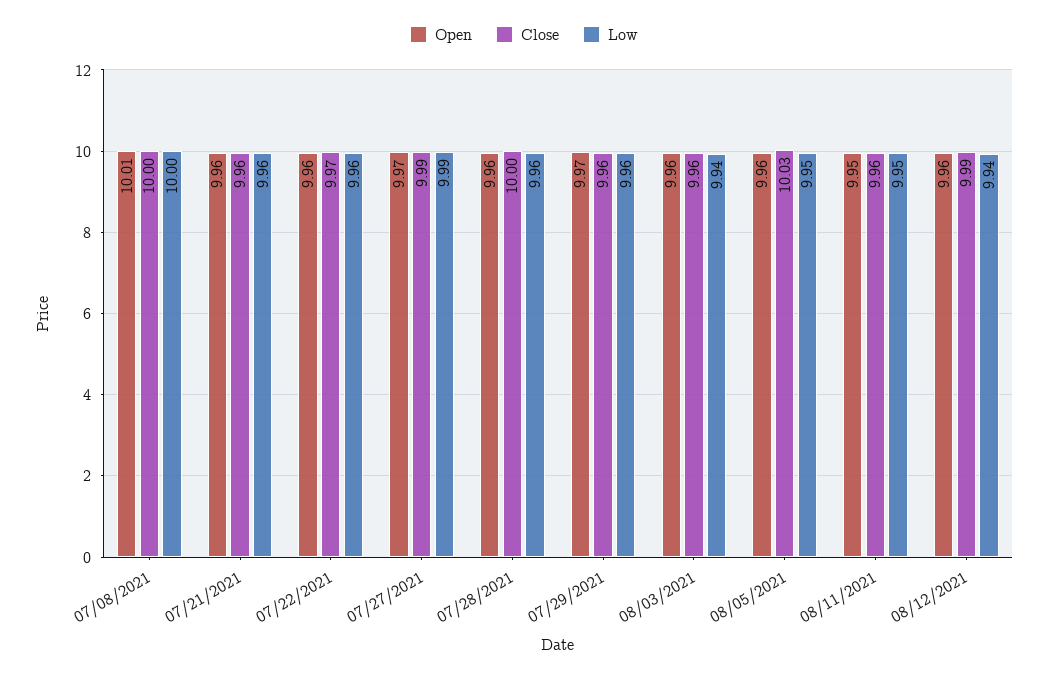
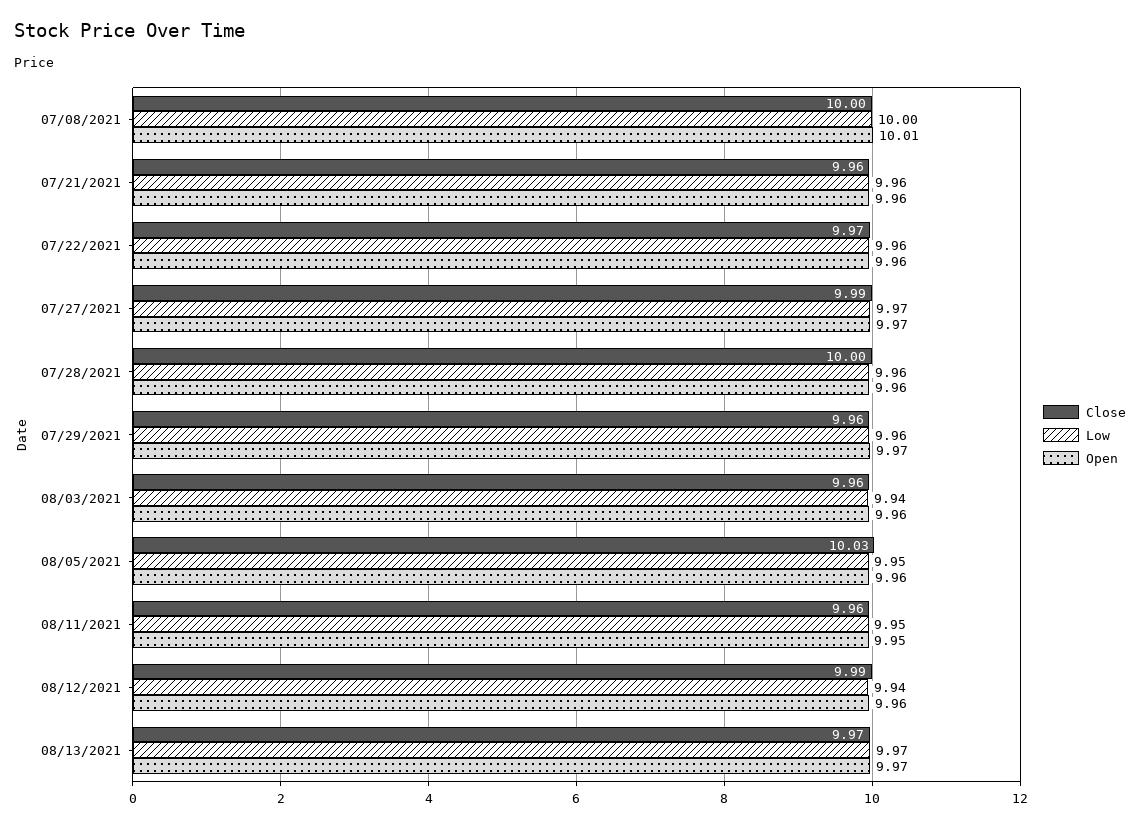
Low, 07/27/2021: 9.99 -> 9.97
Close, 08/13/2021: none -> 9.97
Low, 08/13/2021: none -> 9.97
Open, 08/13/2021: none -> 9.97

